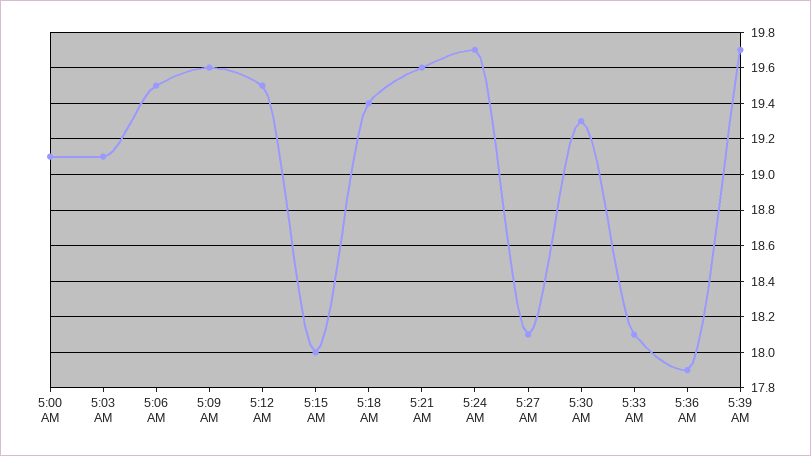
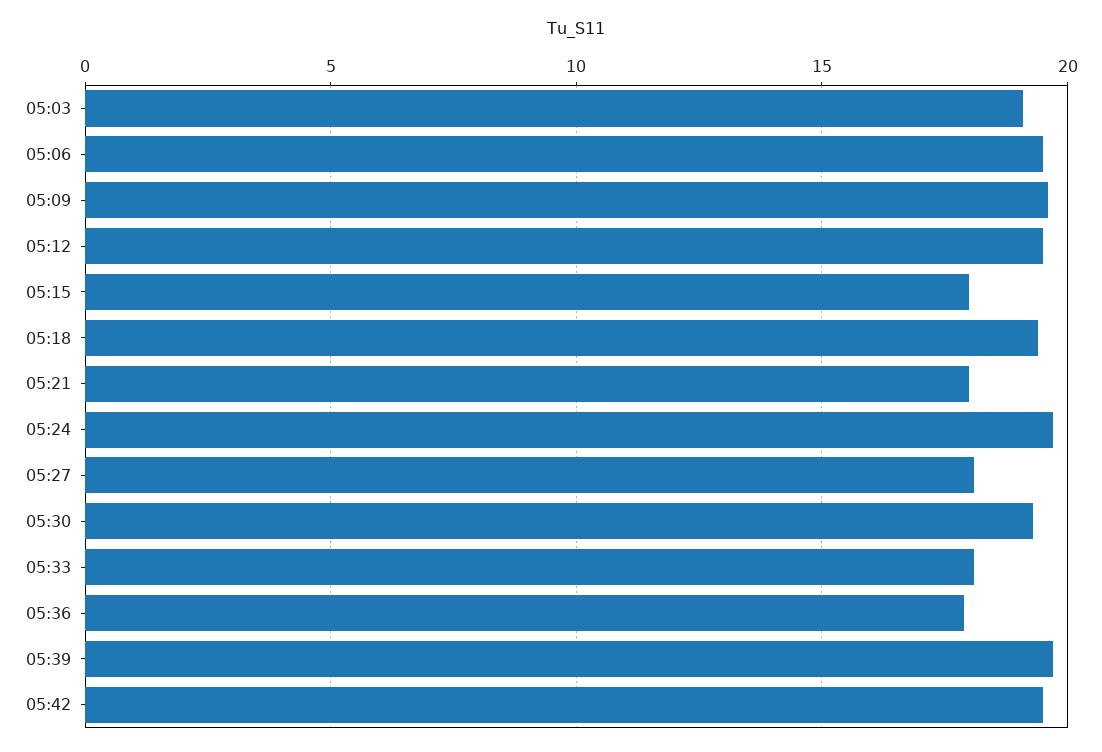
5:00 AM: 19.1 -> none
5:21 AM: 19.6 -> 18
05:42: none -> 19.5

